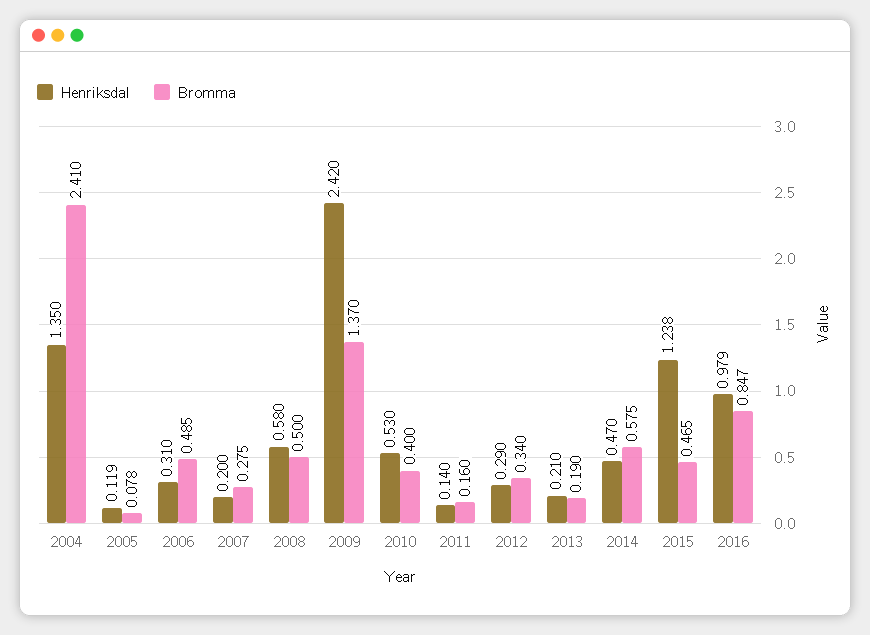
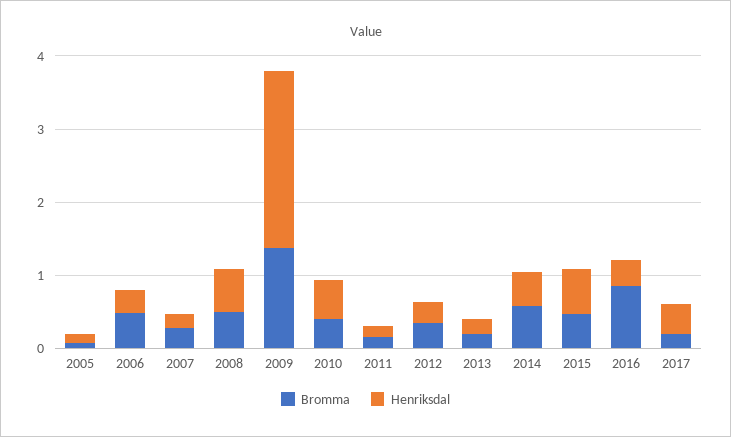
Henriksdal, 2004: 1.35 -> none
Bromma, 2004: 2.41 -> none
Henriksdal, 2015: 1.238 -> 0.6
Henriksdal, 2016: 0.979 -> 0.4
Bromma, 2017: none -> 0.2
Henriksdal, 2017: none -> 0.4

